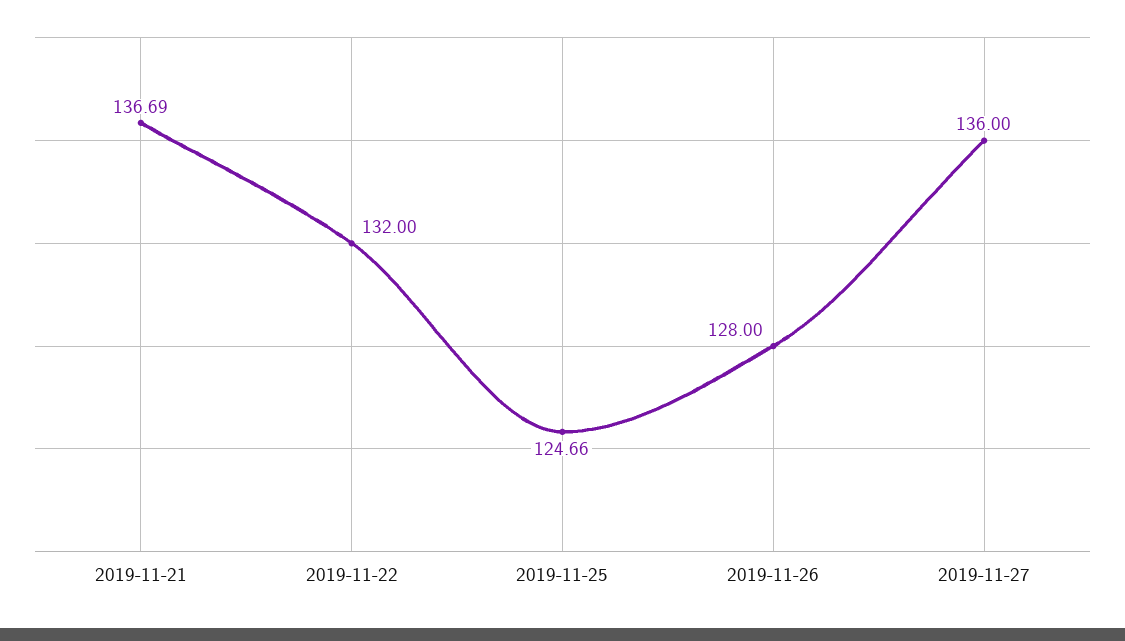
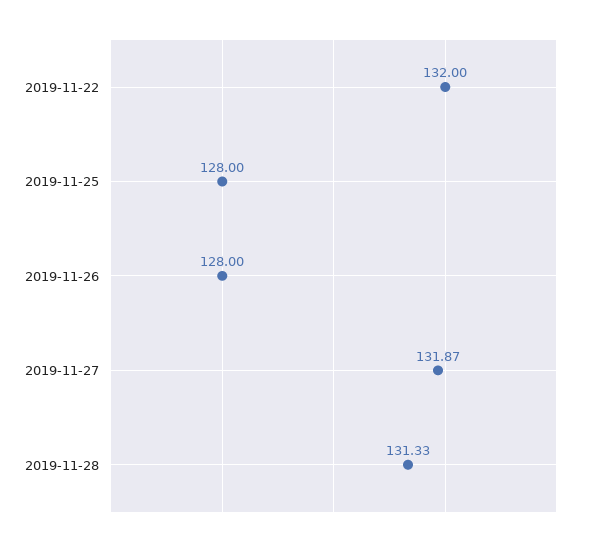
2019-11-21: 136.69 -> none
2019-11-25: 124.66 -> 128
2019-11-27: 136 -> 131.87
2019-11-28: none -> 131.33

